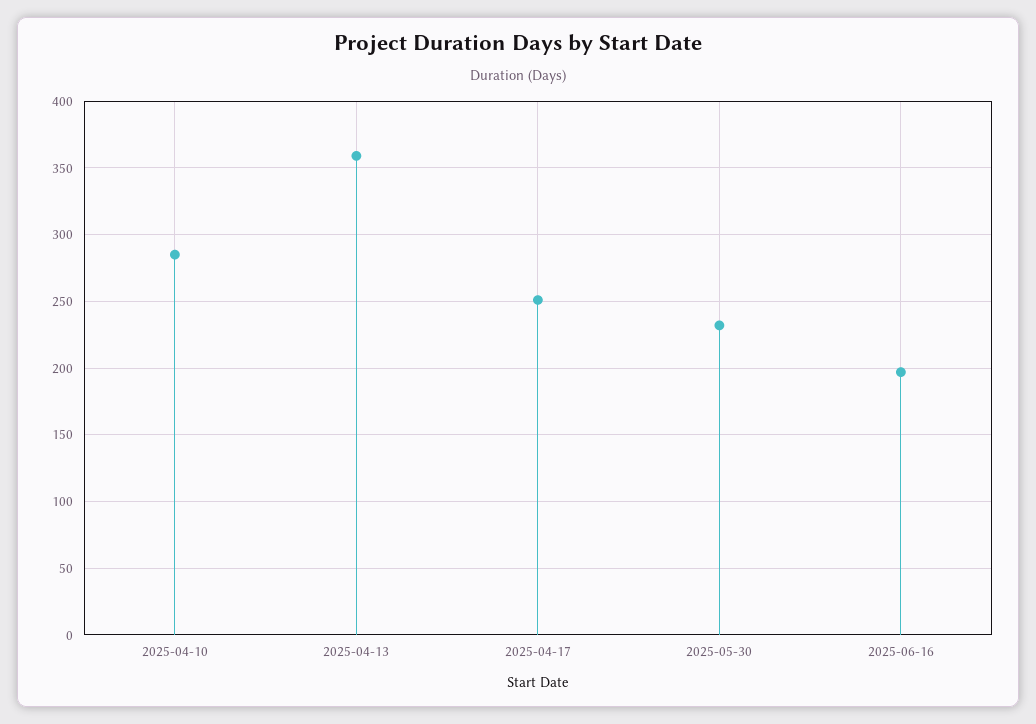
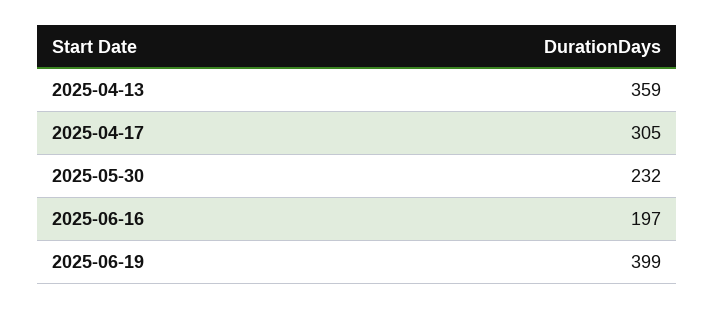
2025-04-10: 285 -> none
2025-04-17: 250 -> 305
2025-06-19: none -> 399

